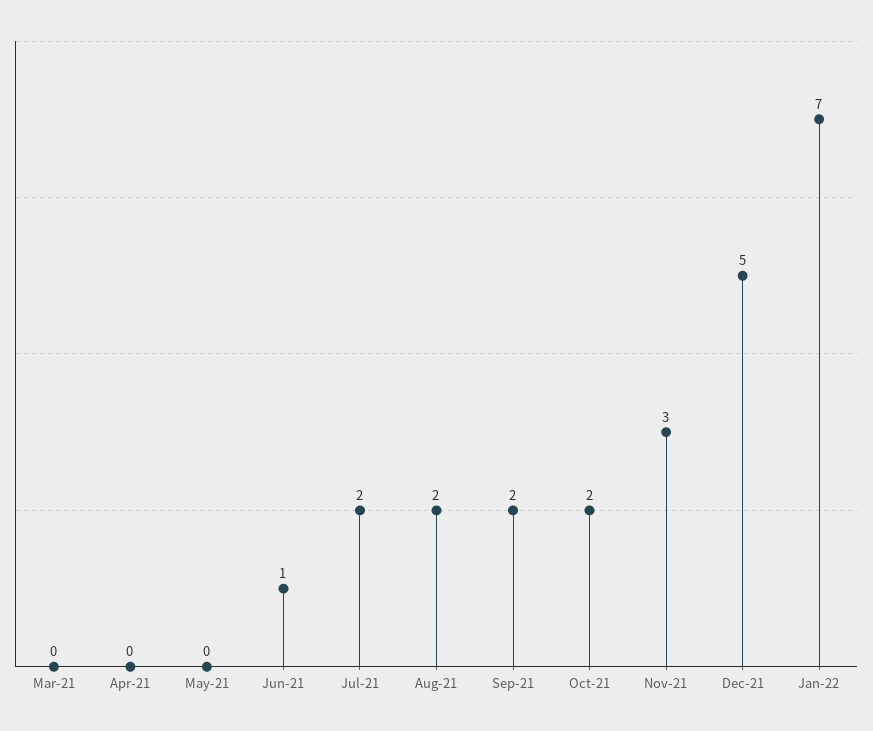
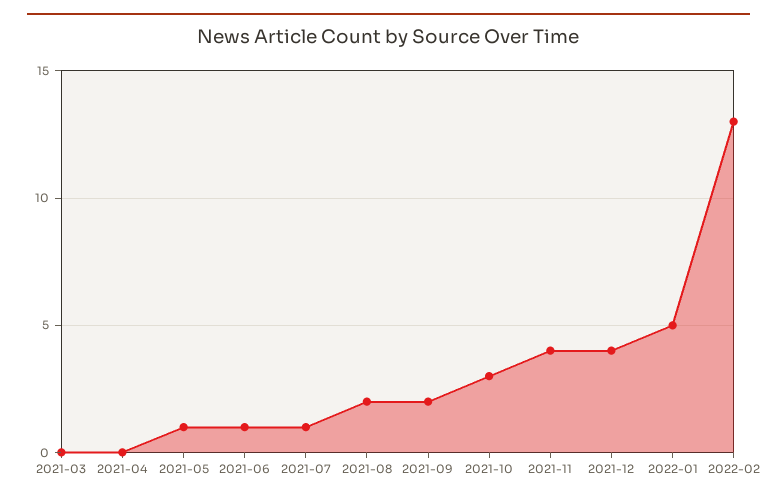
May-21: 0 -> 1
Jul-21: 2 -> 1
Oct-21: 2 -> 3
Nov-21: 3 -> 4
Dec-21: 5 -> 4
Jan-22: 7 -> 5
2022-02: none -> 13

